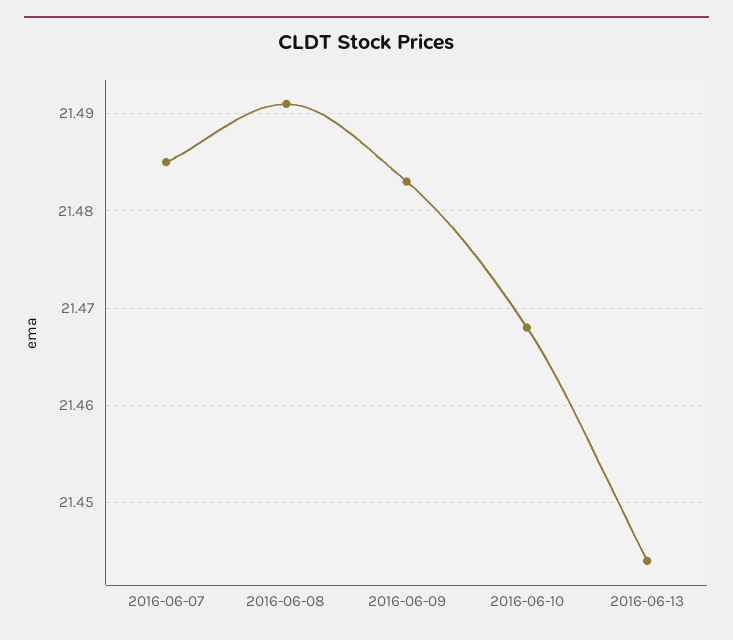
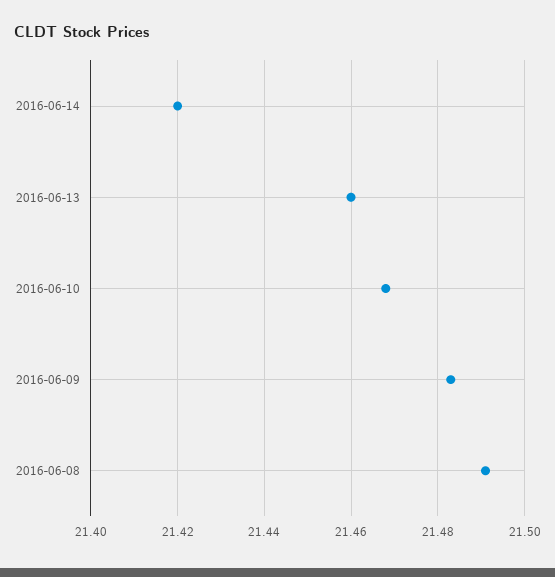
2016-06-07: 21.485 -> none
2016-06-13: 21.444 -> 21.46
2016-06-14: none -> 21.42

